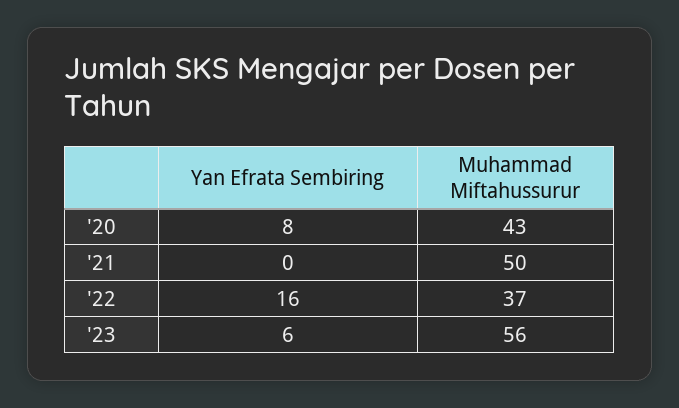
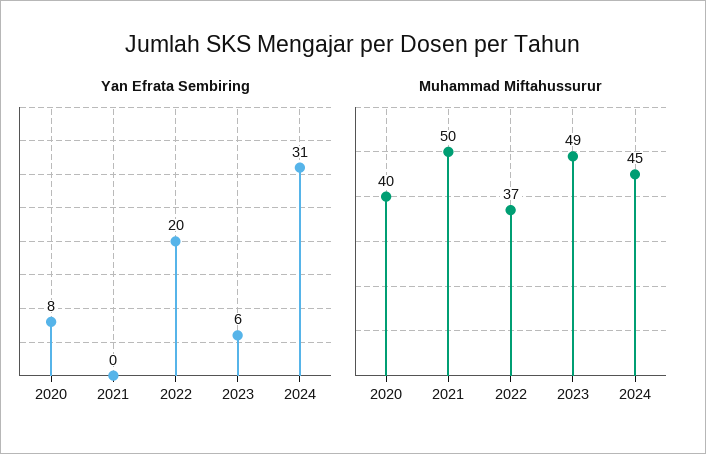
Muhammad Miftahussurur, '20: 43 -> 40
Yan Efrata Sembiring, '22: 16 -> 20
Muhammad Miftahussurur, '23: 56 -> 49
Yan Efrata Sembiring, 2024: none -> 31
Muhammad Miftahussurur, 2024: none -> 45

